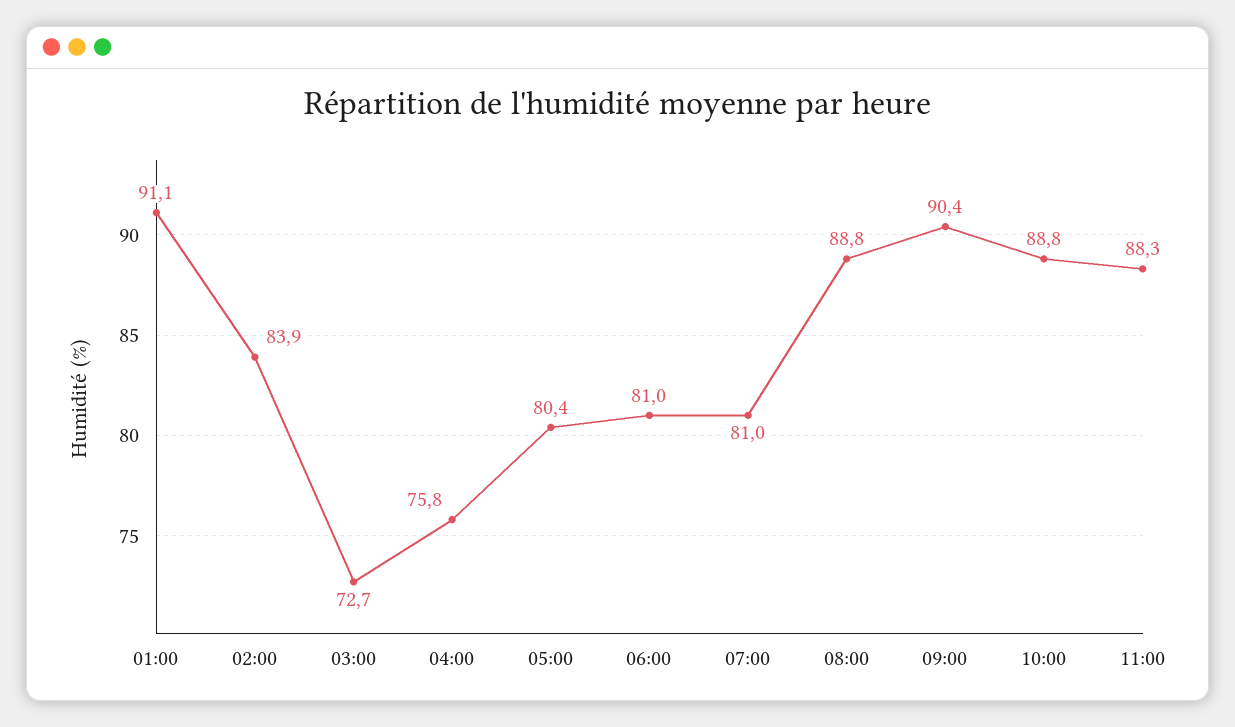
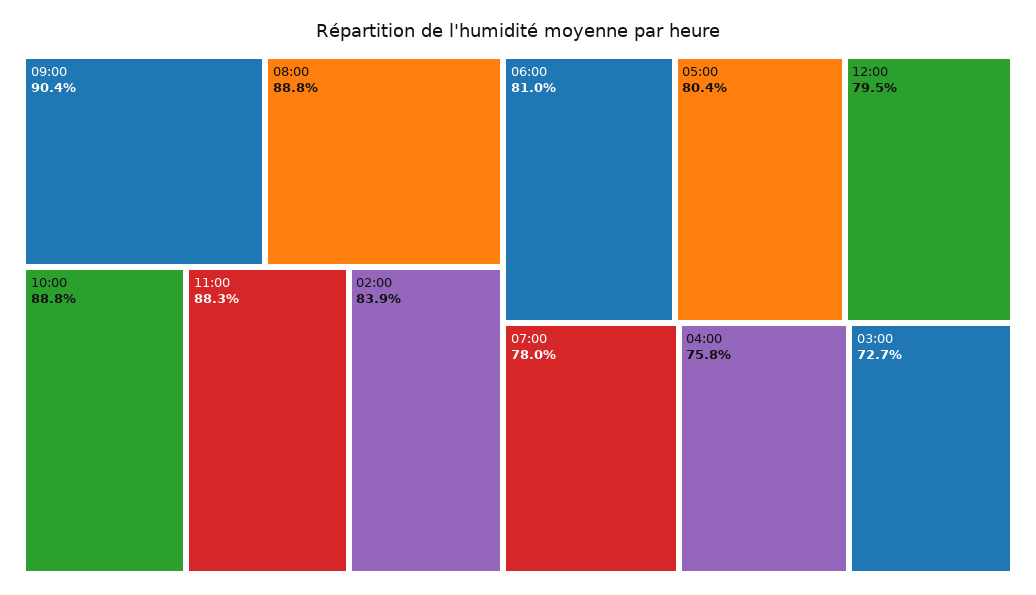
01:00: 91.1 -> none
07:00: 81 -> 78
12:00: none -> 79.5

